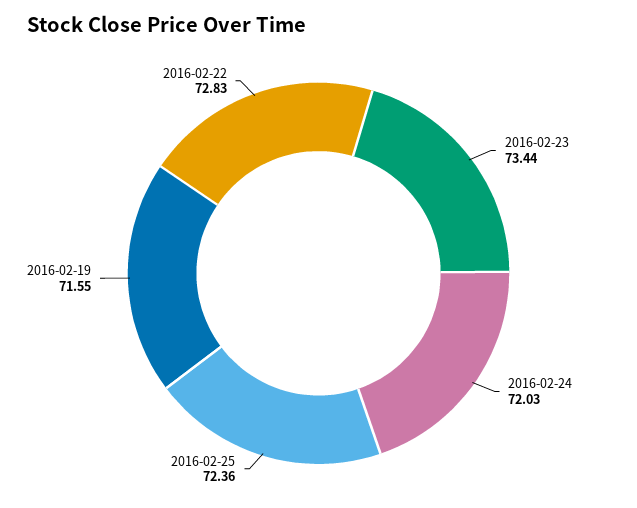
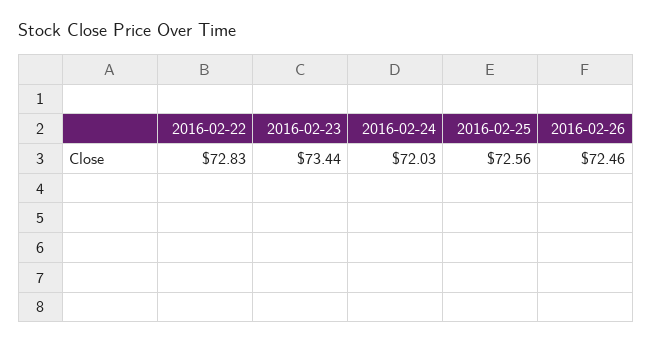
2016-02-25: 72.36 -> 72.56
2016-02-19: 71.55 -> none
2016-02-26: none -> 72.46

